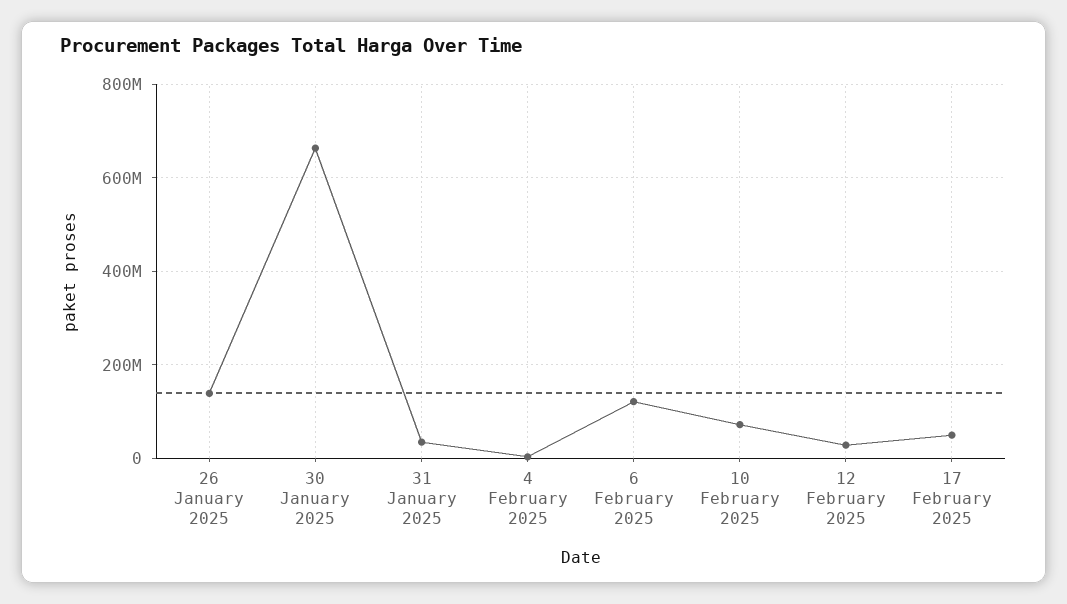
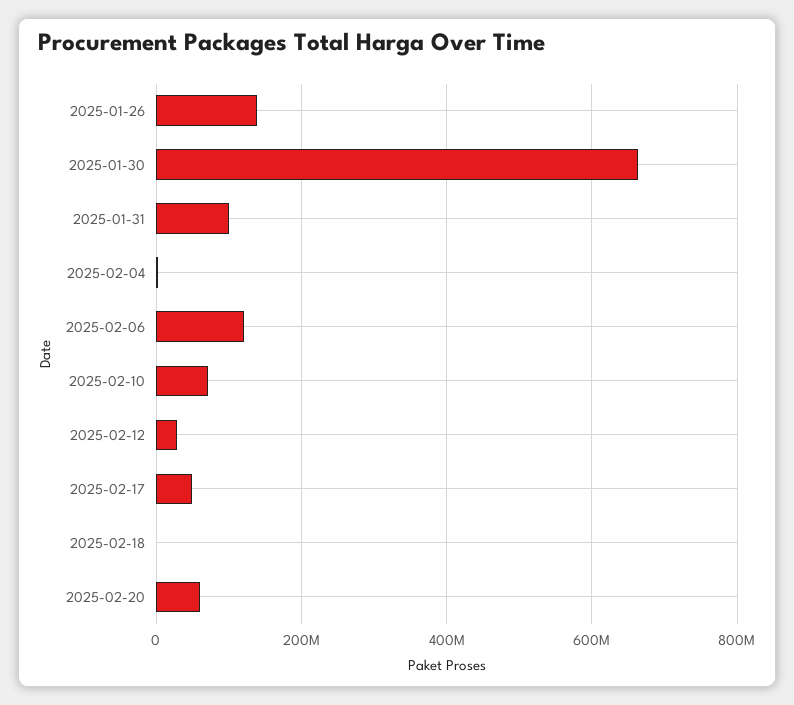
31 January 2025: 40000000 -> 100000000
2025-02-18: none -> 0
2025-02-20: none -> 60000000

